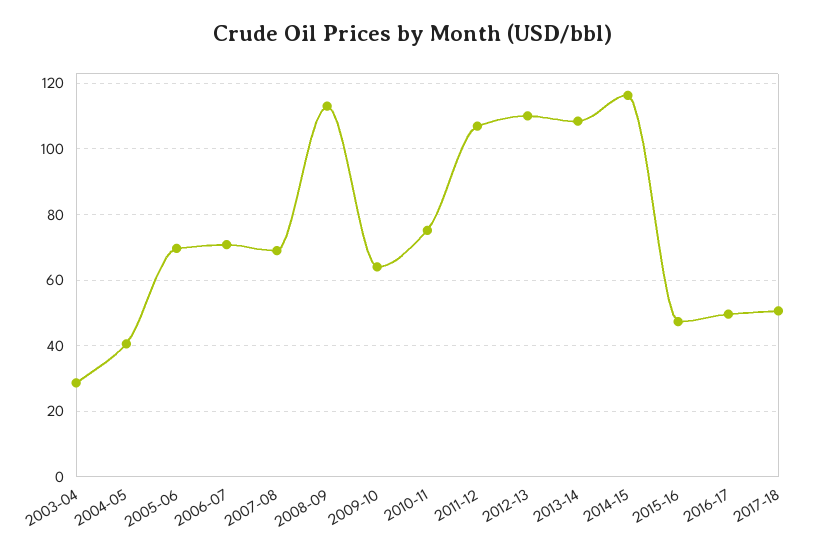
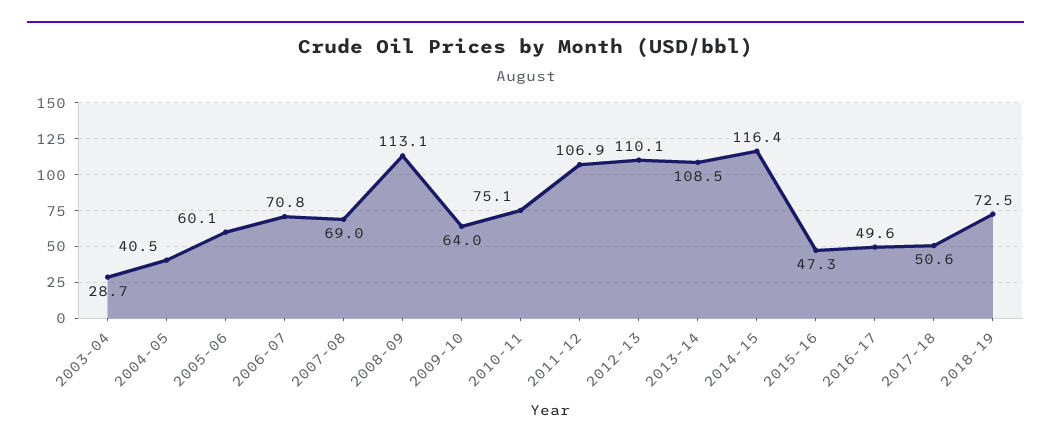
2005-06: 70 -> 60.1
2018-19: none -> 72.5

